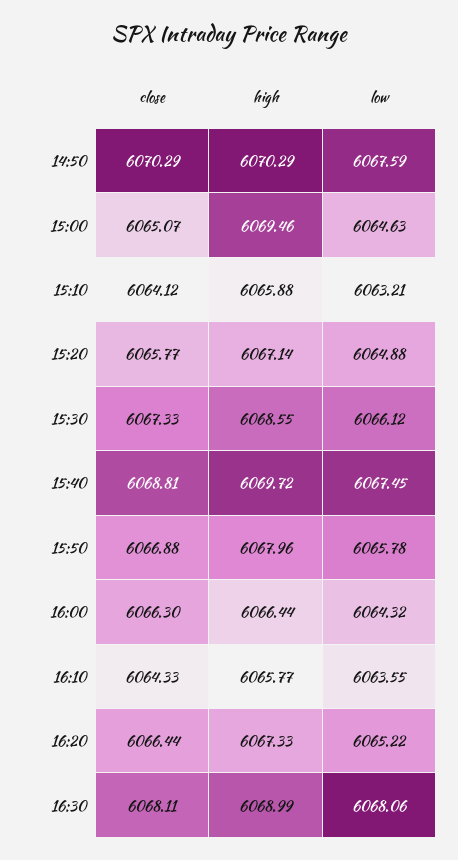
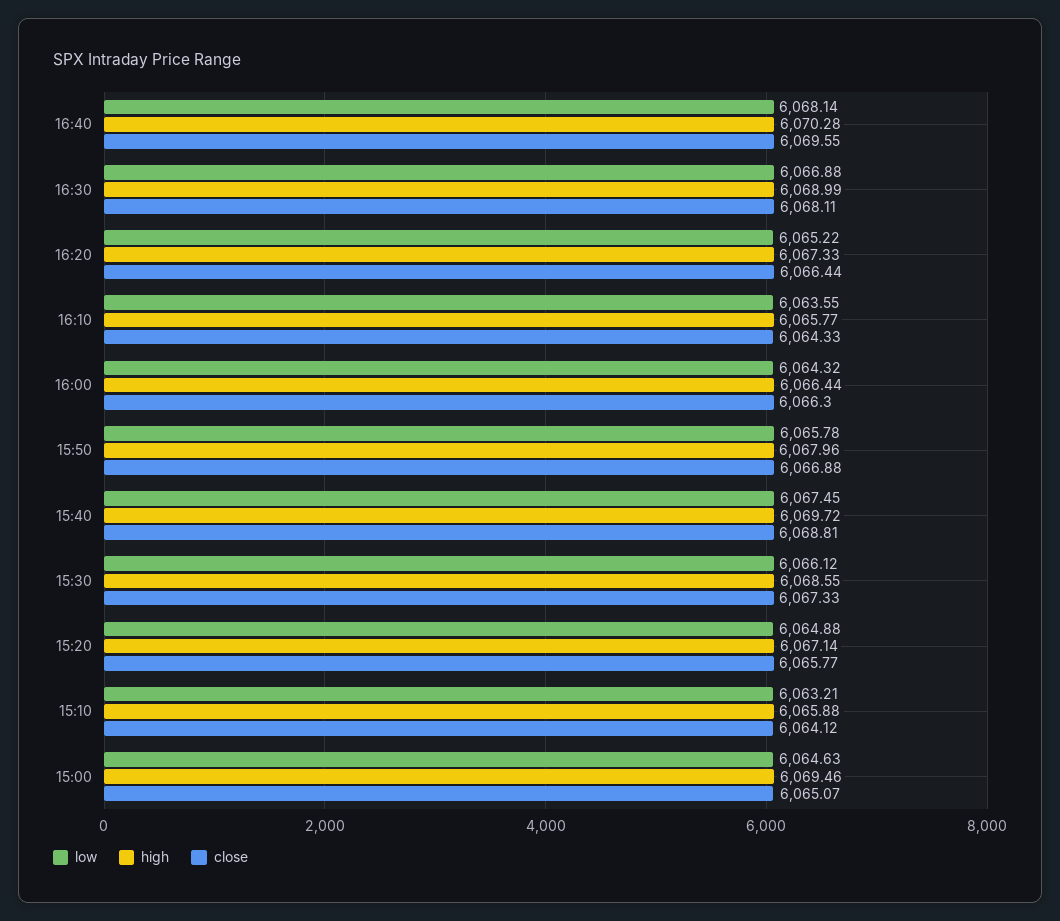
close, 14:50: 6070.29 -> none
high, 14:50: 6070.29 -> none
low, 14:50: 6067.59 -> none
low, 16:30: 6068.06 -> 6066.88
low, 16:40: none -> 6068.14
high, 16:40: none -> 6070.28
close, 16:40: none -> 6069.55

